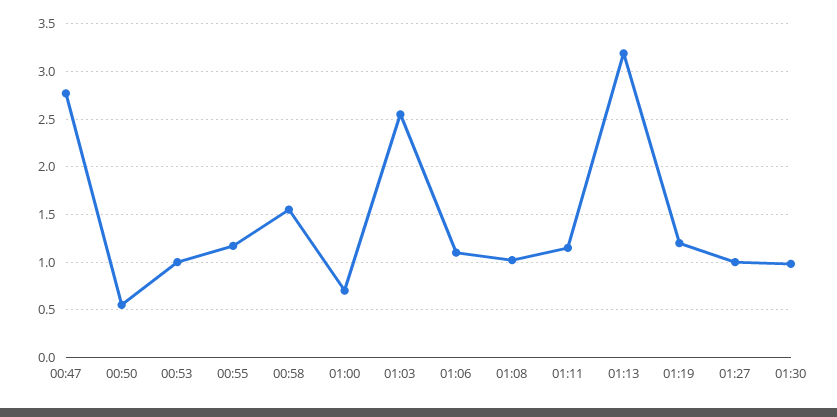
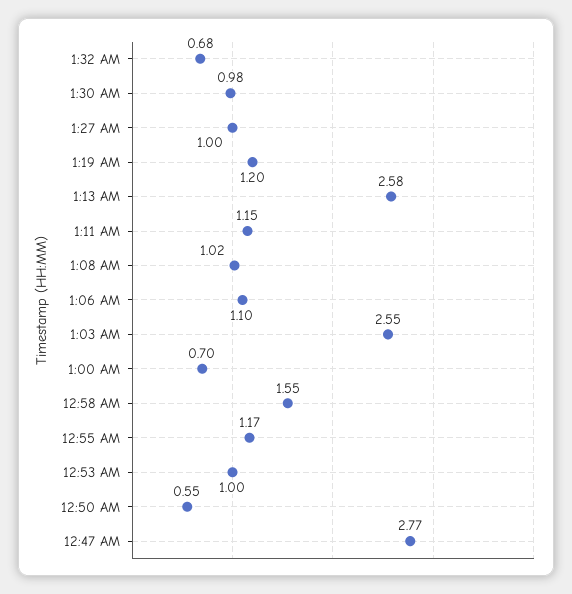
01:13: 3.2 -> 2.58
1:32 AM: none -> 0.68

